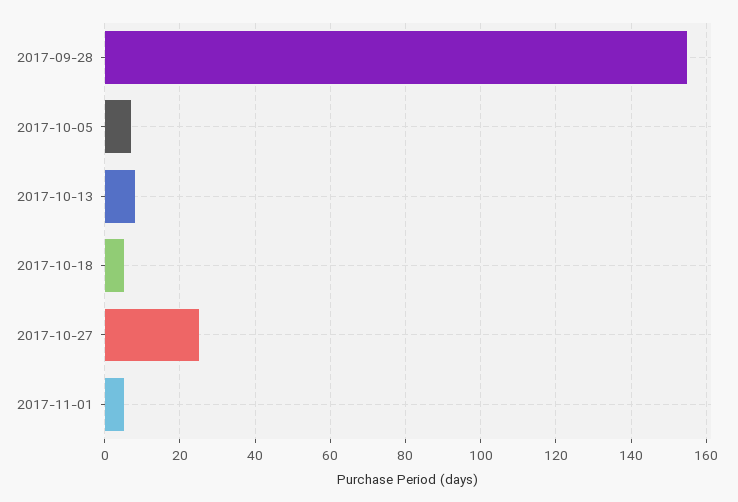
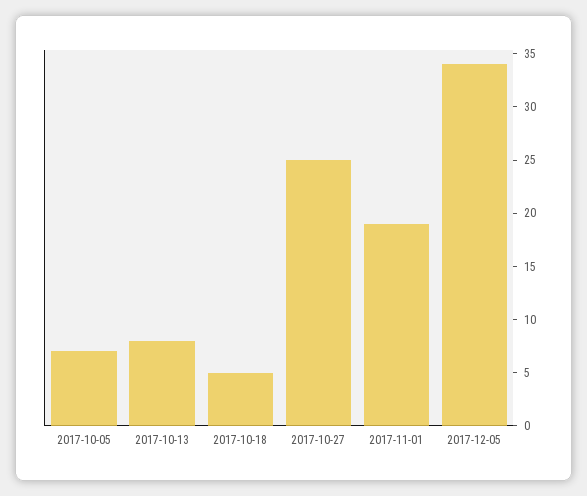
2017-09-28: 155 -> none
2017-11-01: 5 -> 19
2017-12-05: none -> 34

